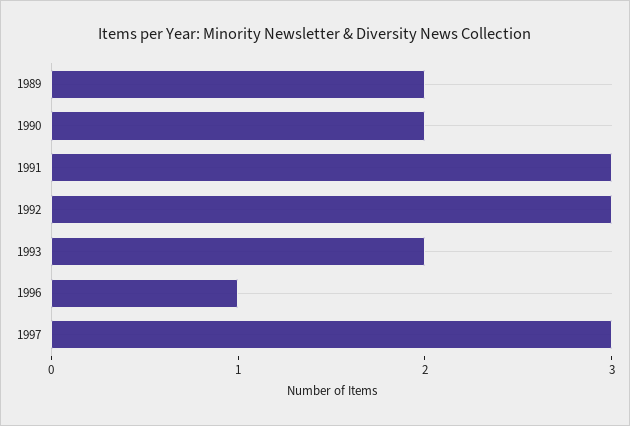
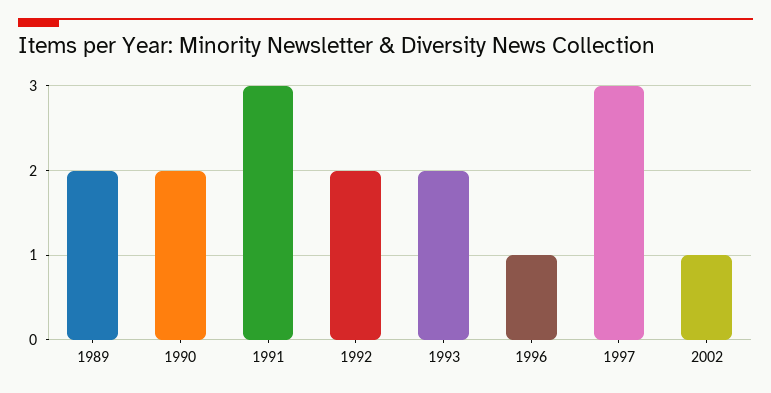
1992: 3 -> 2
2002: none -> 1

